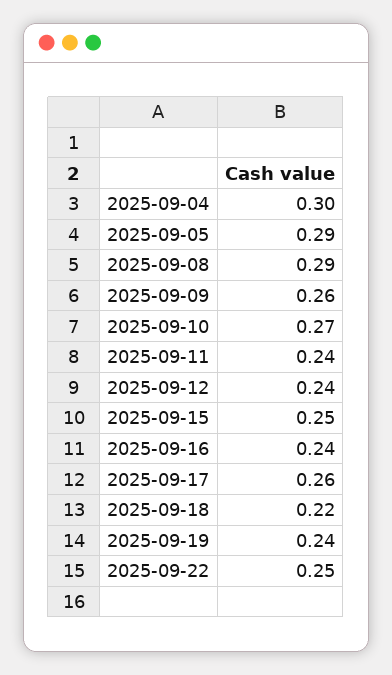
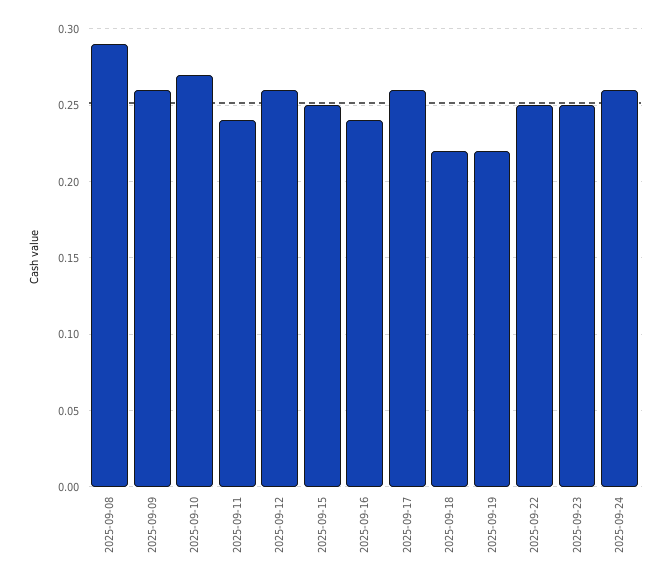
2025-09-04: 0.3 -> none
2025-09-05: 0.29 -> none
2025-09-12: 0.24 -> 0.26
2025-09-19: 0.24 -> 0.22
2025-09-23: none -> 0.25
2025-09-24: none -> 0.26

